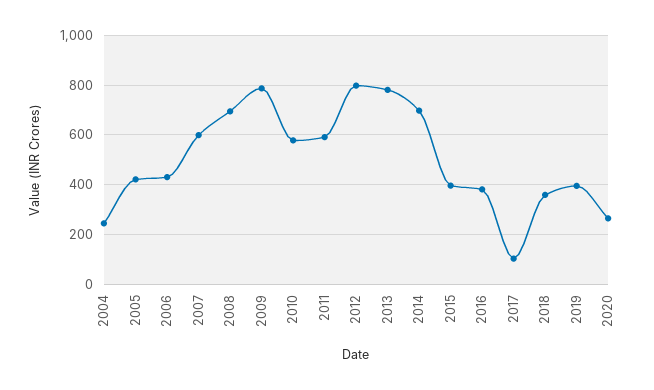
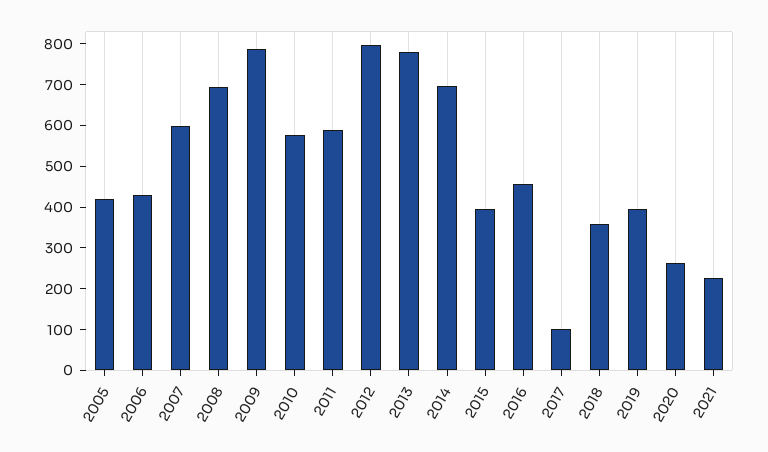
2004: 250 -> none
2016: 375 -> 460
2021: none -> 220

